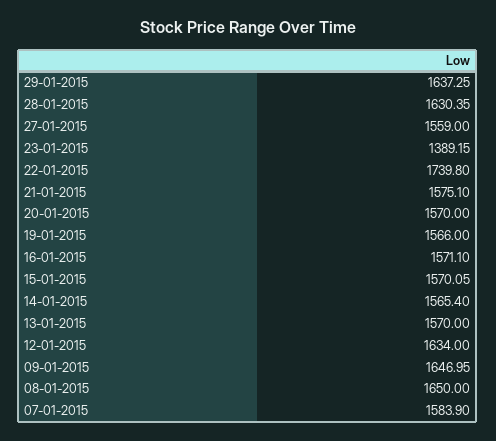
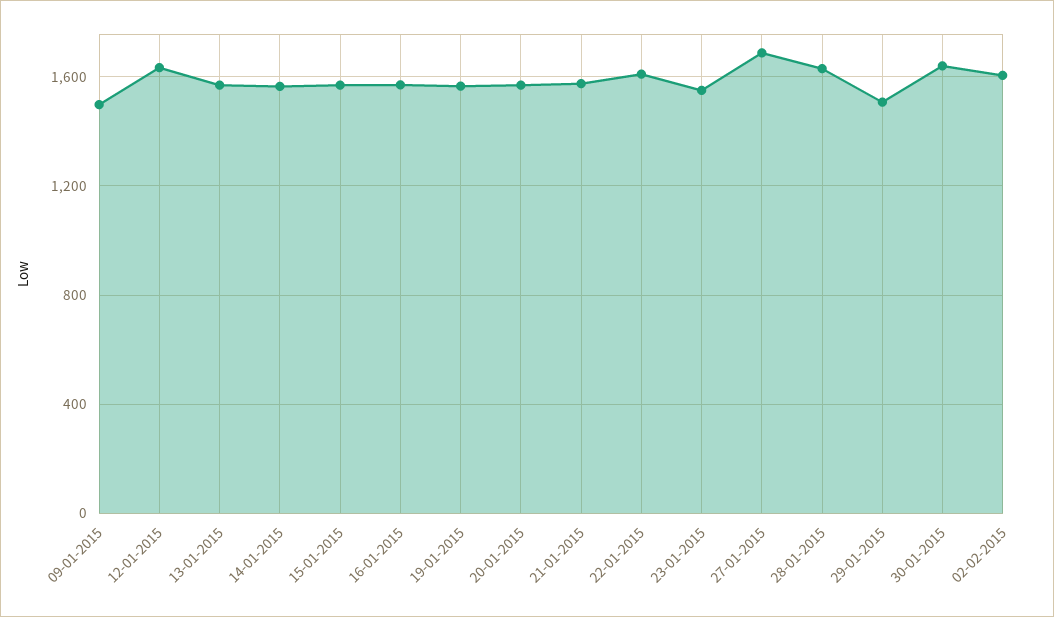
29-01-2015: 1637.25 -> 1500
27-01-2015: 1559 -> 1700
23-01-2015: 1389.15 -> 1550
22-01-2015: 1739.8 -> 1600
09-01-2015: 1646.95 -> 1500
08-01-2015: 1650 -> none
07-01-2015: 1583.9 -> none
30-01-2015: none -> 1650
02-02-2015: none -> 1600

